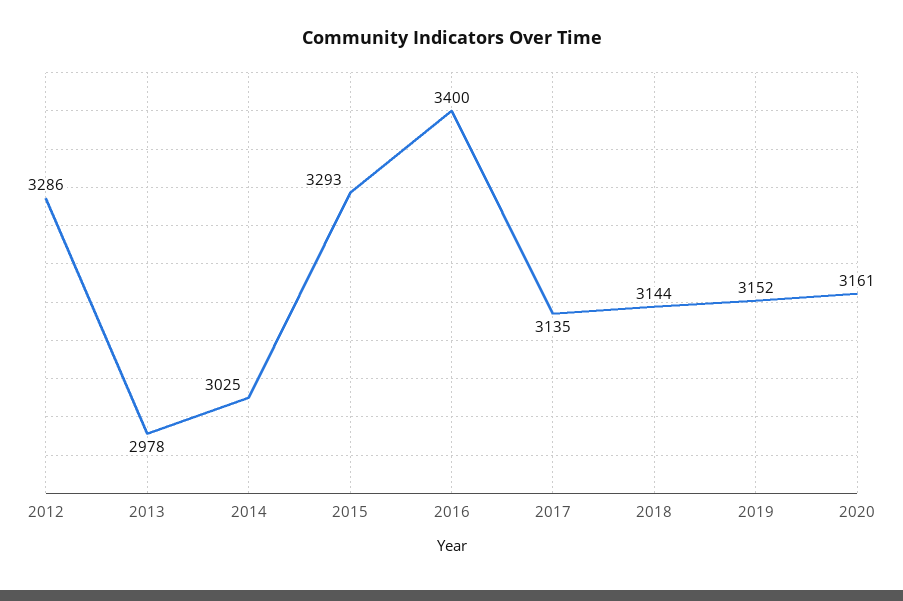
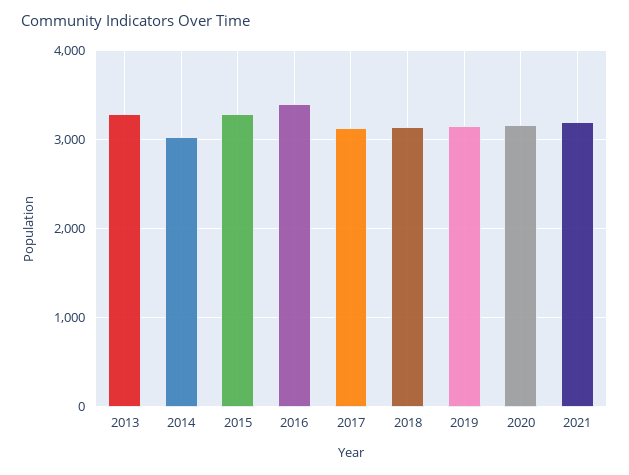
2012: 3286 -> none
2013: 2978 -> 3300
2021: none -> 3200

